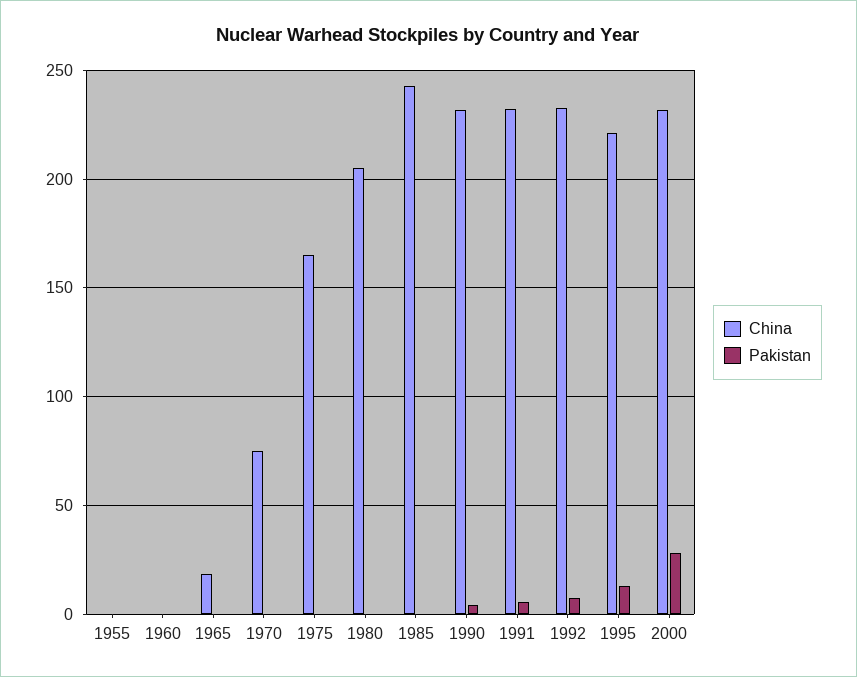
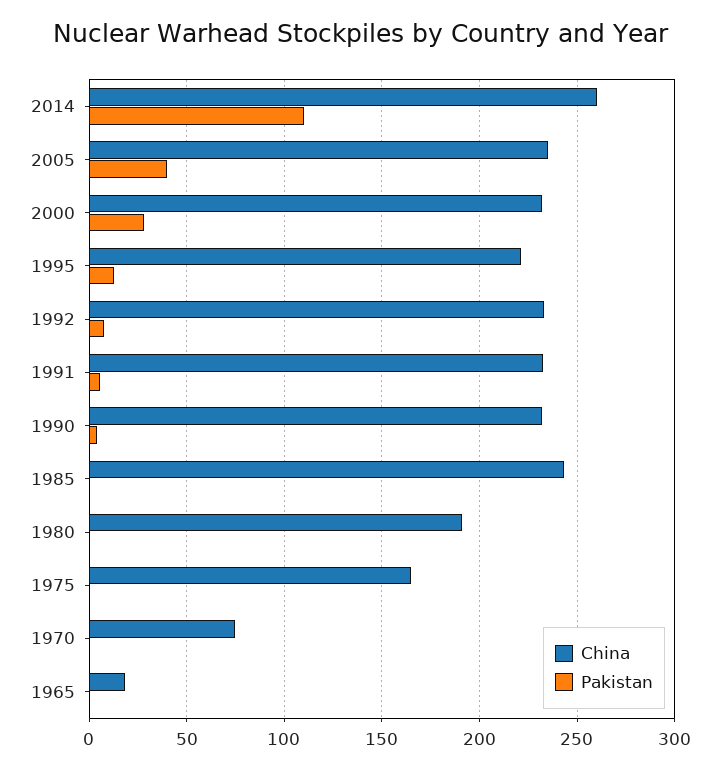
China, 1955: 0 -> none
Pakistan, 1955: 0 -> none
China, 1960: 0 -> none
Pakistan, 1960: 0 -> none
China, 1980: 205 -> 190
China, 2014: none -> 260
Pakistan, 2014: none -> 110
China, 2005: none -> 235
Pakistan, 2005: none -> 40

